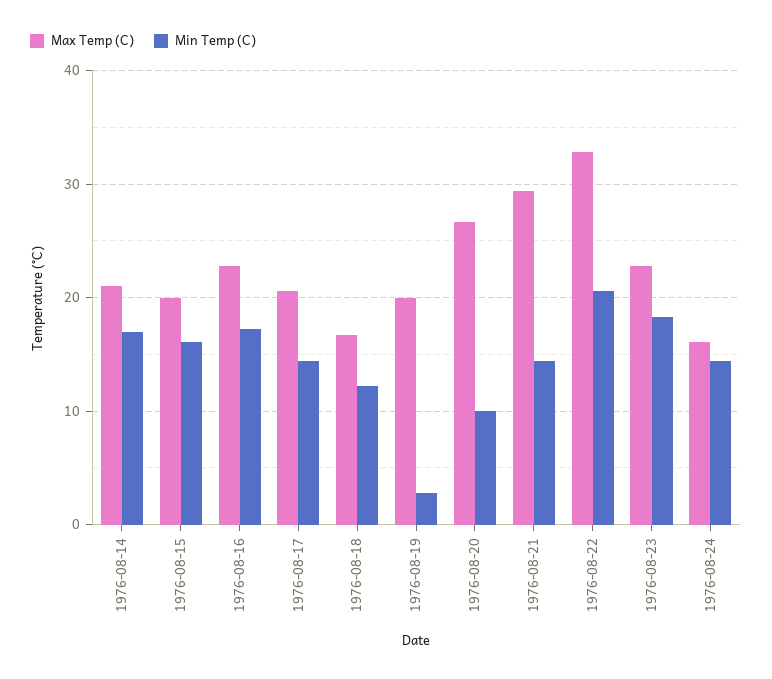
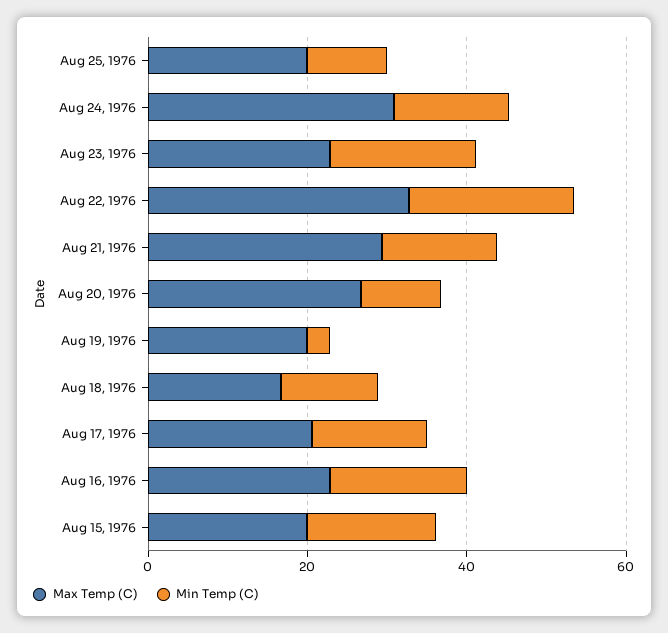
Max Temp (C), 1976-08-14: 21 -> none
Min Temp (C), 1976-08-14: 17 -> none
Max Temp (C), 1976-08-24: 16 -> 30
Max Temp (C), Aug 25, 1976: none -> 20
Min Temp (C), Aug 25, 1976: none -> 10

